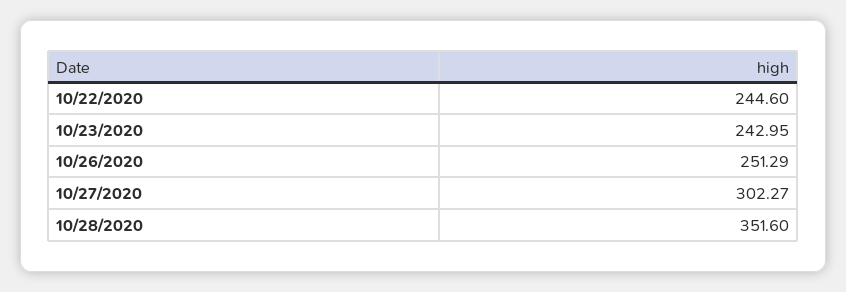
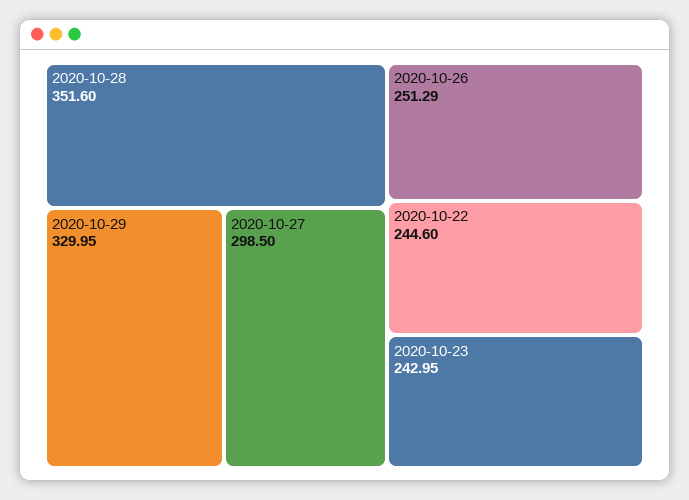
10/27/2020: 302.27 -> 298.5
2020-10-29: none -> 329.95

